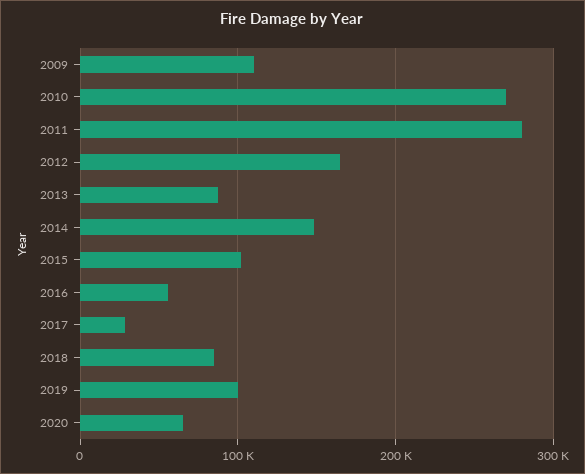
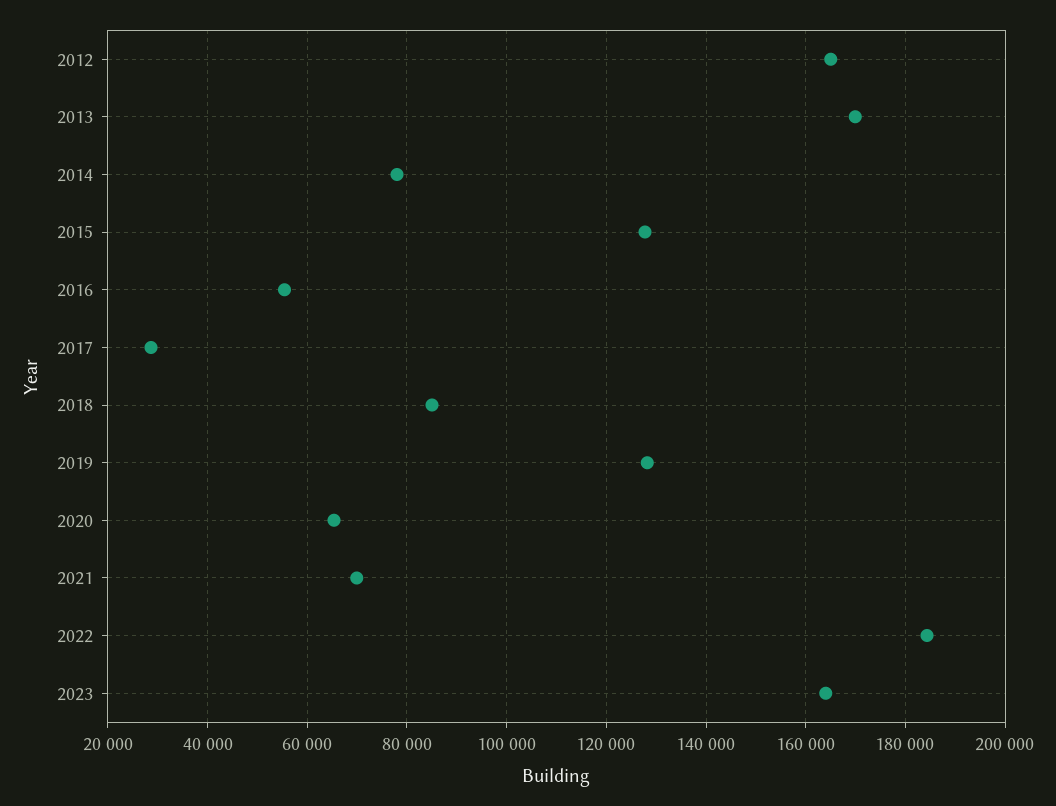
2009: 110000 -> none
2010: 270000 -> none
2011: 280000 -> none
2013: 90000 -> 170000
2014: 150000 -> 78000
2015: 100000 -> 128000
2019: 100000 -> 128000
2021: none -> 70000
2022: none -> 184000
2023: none -> 164000

